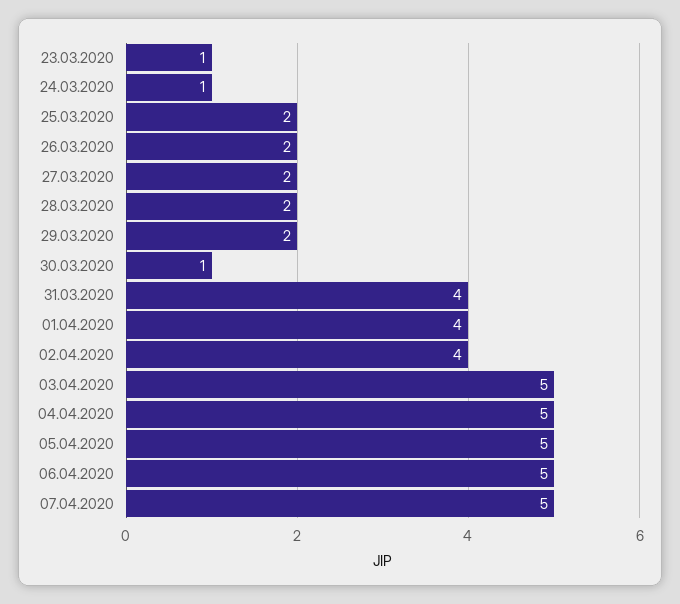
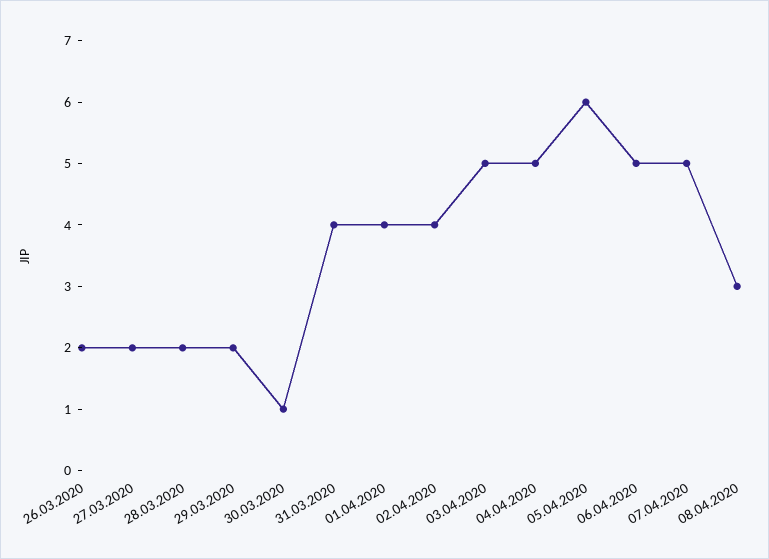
23.03.2020: 1 -> none
24.03.2020: 1 -> none
25.03.2020: 2 -> none
05.04.2020: 5 -> 6
08.04.2020: none -> 3

